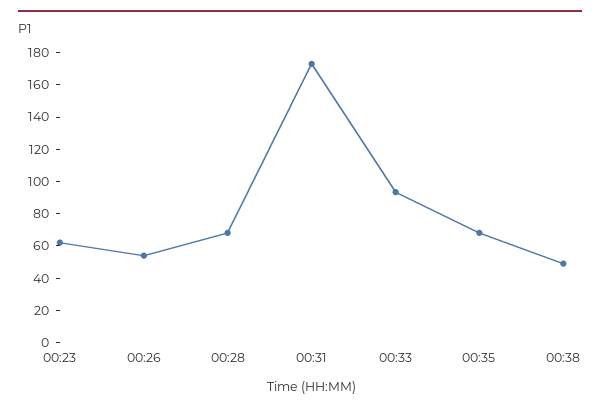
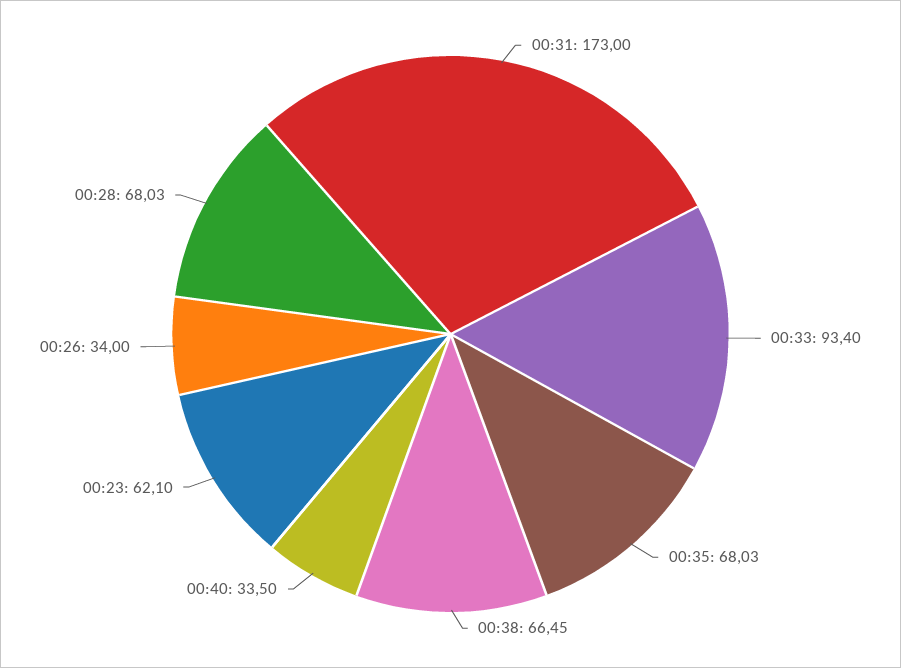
00:26: 55 -> 34
00:38: 50 -> 66.45
00:40: none -> 33.5

